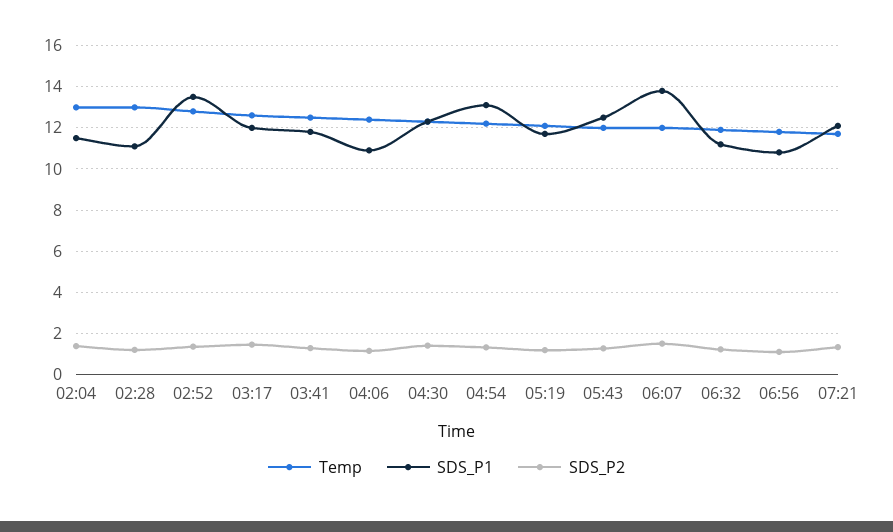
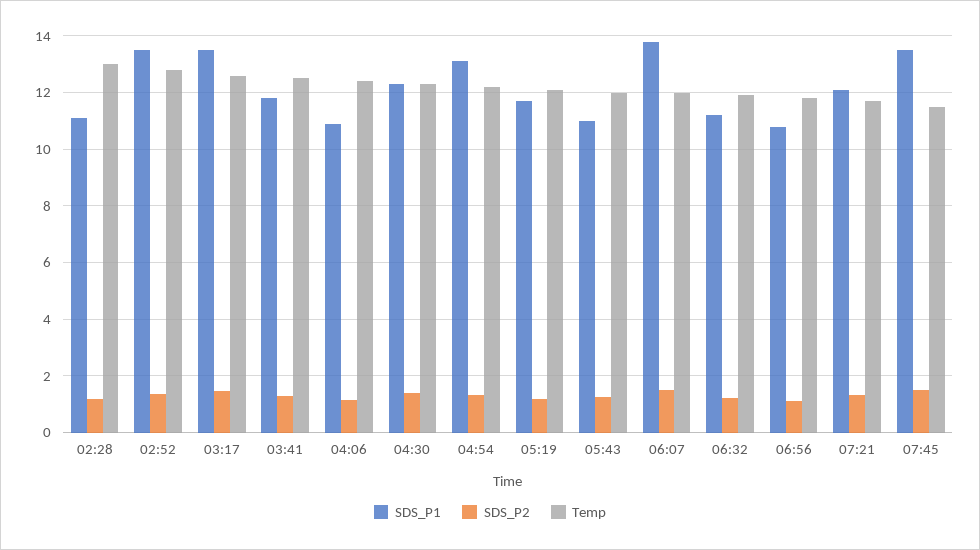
Temp, 02:04: 13 -> none
SDS_P1, 02:04: 11.5 -> none
SDS_P2, 02:04: 1.5 -> none
SDS_P1, 03:17: 12 -> 13.5
SDS_P1, 05:43: 12.5 -> 11
SDS_P1, 07:45: none -> 13.5
SDS_P2, 07:45: none -> 1.5
Temp, 07:45: none -> 11.5

